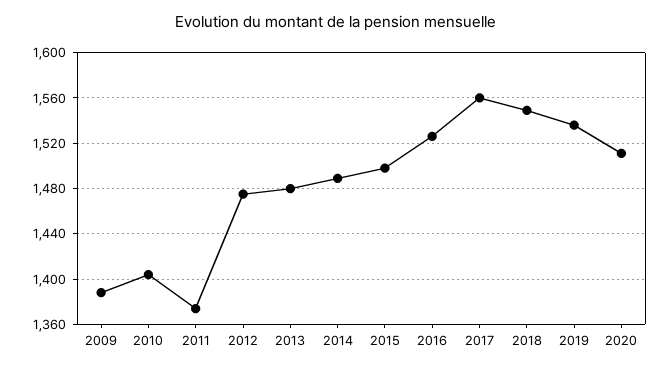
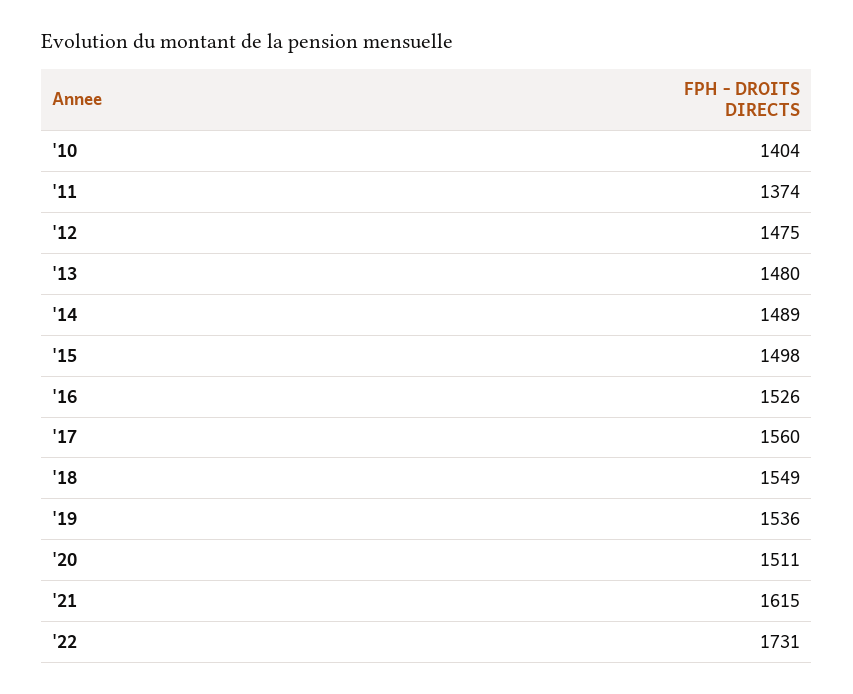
2009: 1390 -> none
'21: none -> 1615
'22: none -> 1731

